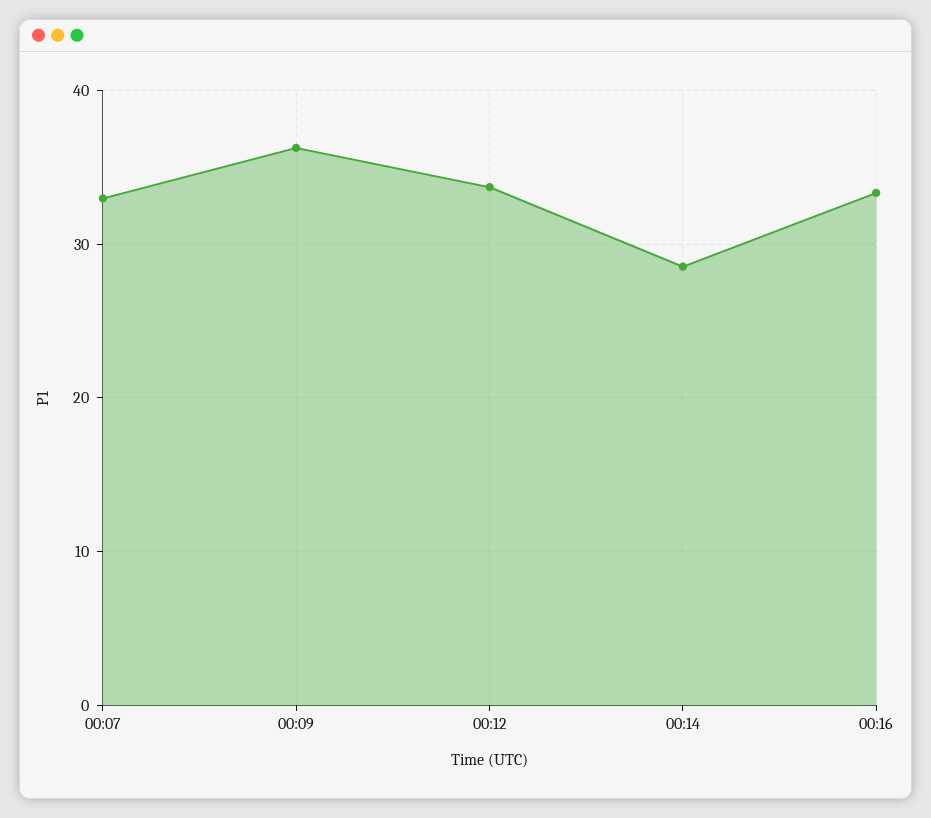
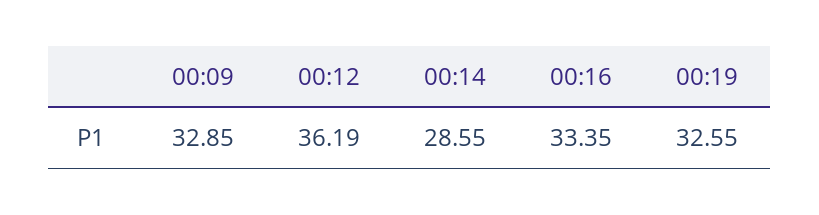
00:07: 33 -> none
00:09: 36 -> 32.85
00:12: 34 -> 36.19
00:19: none -> 32.55

